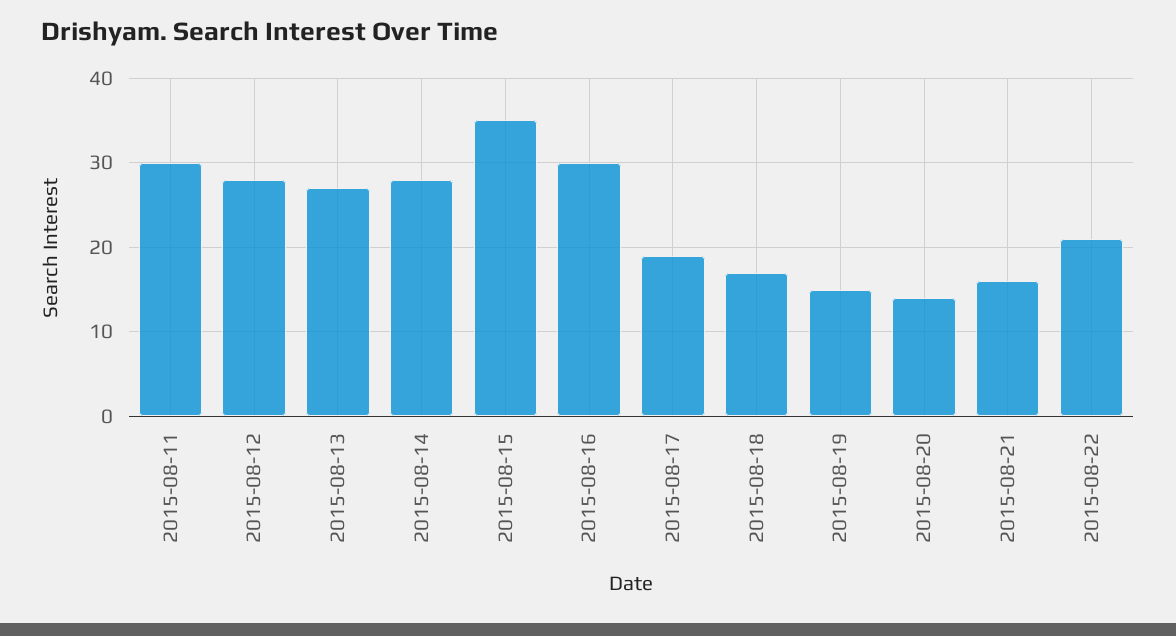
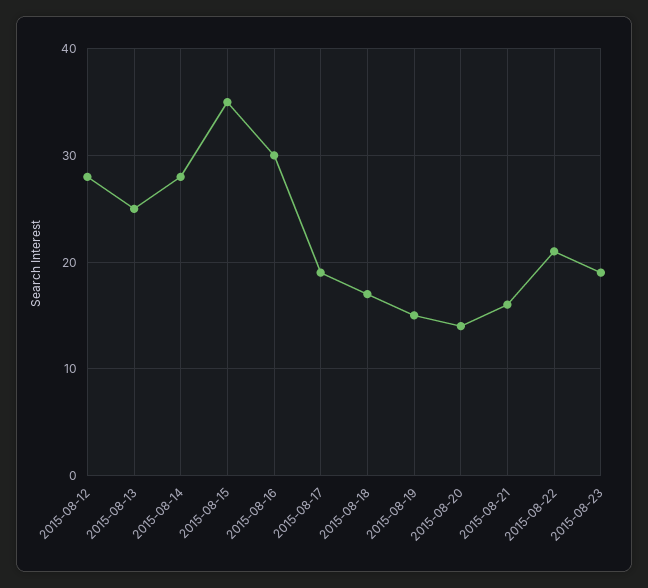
2015-08-11: 30 -> none
2015-08-13: 27 -> 25
2015-08-23: none -> 19

